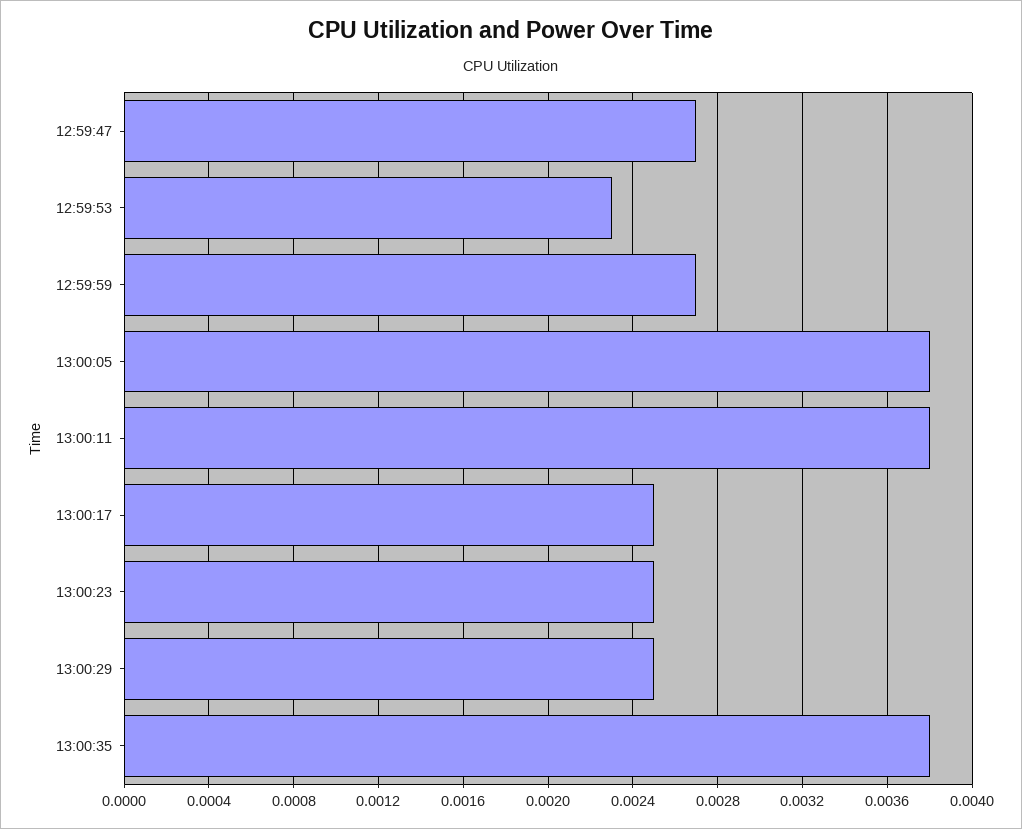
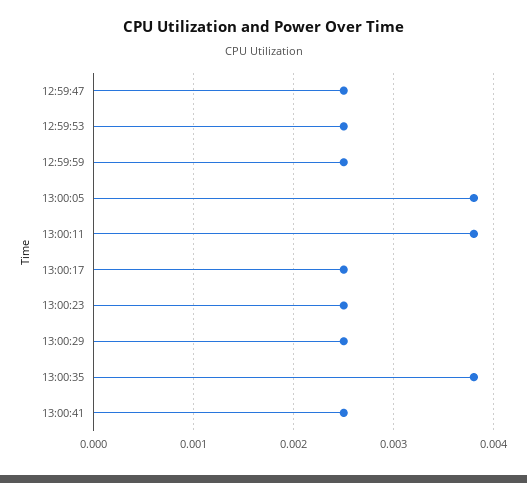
12:59:47: 0.0027 -> 0.0025
12:59:53: 0.0023 -> 0.0025
12:59:59: 0.0027 -> 0.0025
13:00:41: none -> 0.0025

